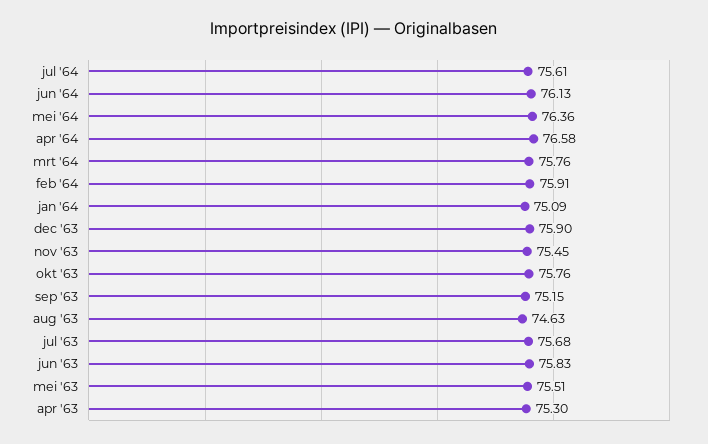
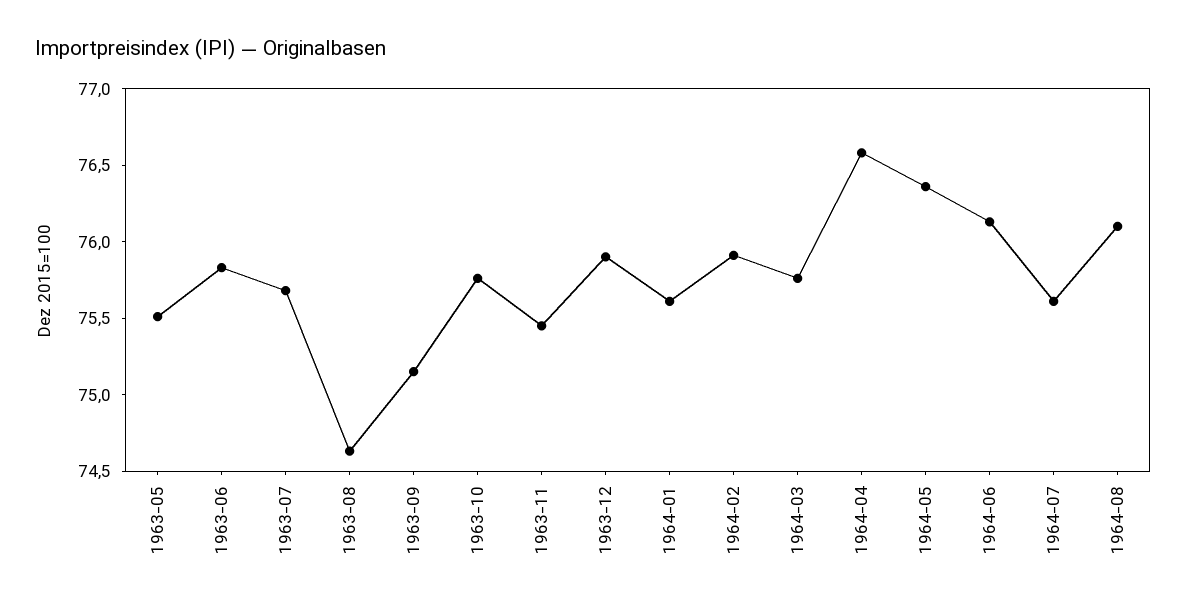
jan '64: 75.09 -> 75.6
apr '63: 75.3 -> none
1964-08: none -> 76.1

